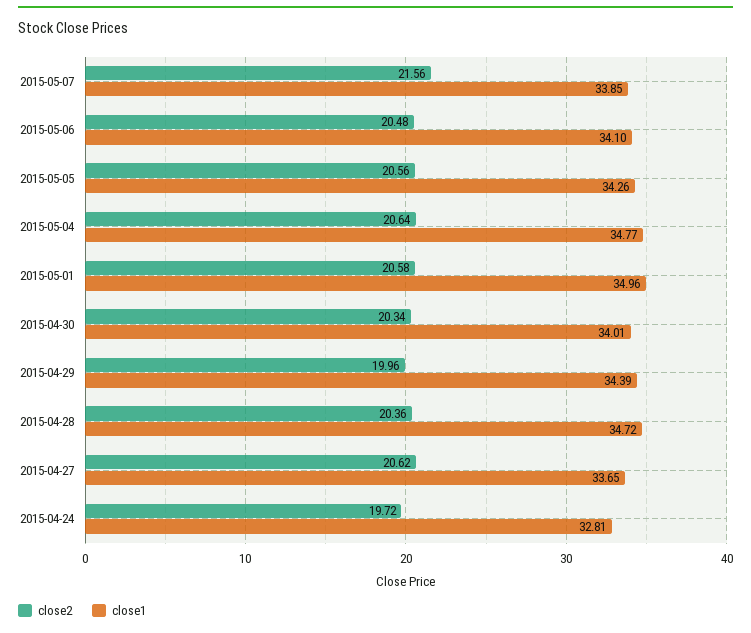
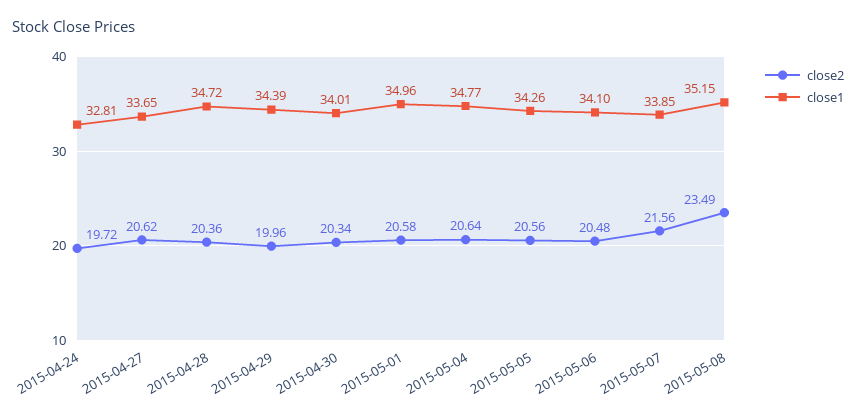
close2, 2015-05-08: none -> 23.49
close1, 2015-05-08: none -> 35.15

